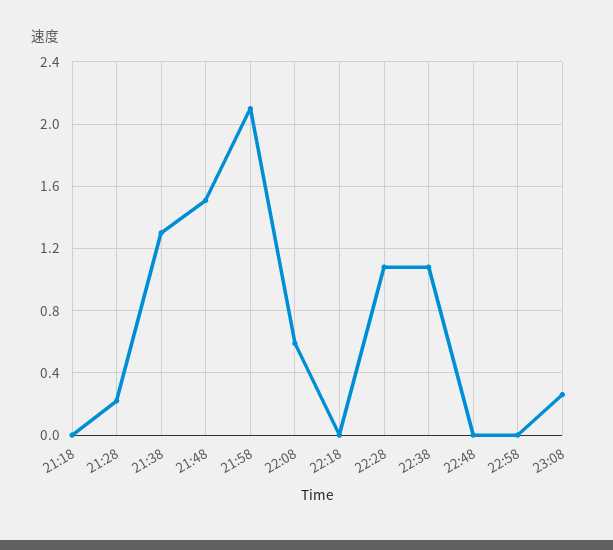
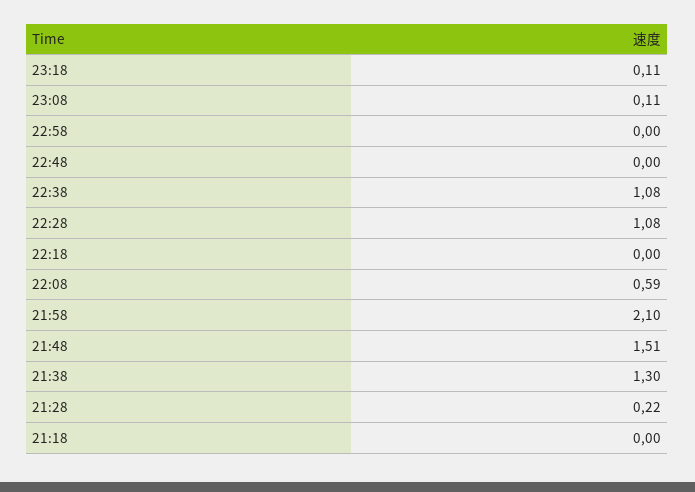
23:08: 0.25 -> 0.11
23:18: none -> 0.11

